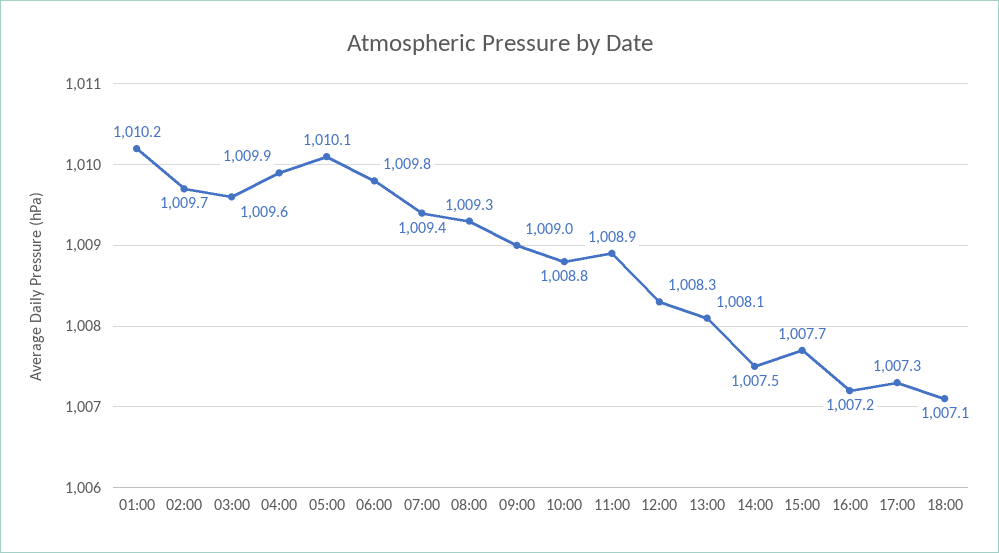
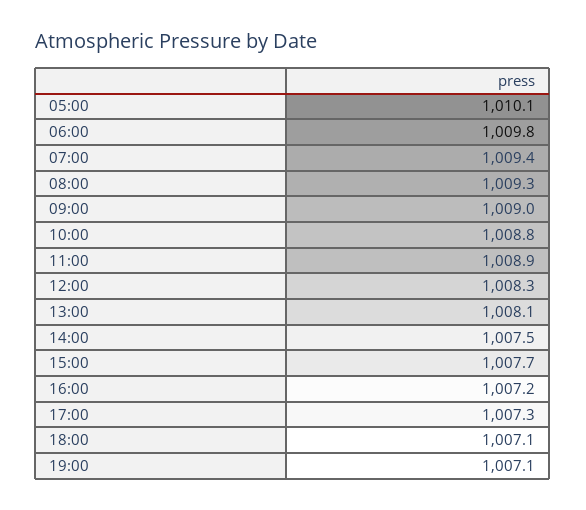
01:00: 1010.2 -> none
02:00: 1009.7 -> none
03:00: 1009.6 -> none
04:00: 1009.9 -> none
19:00: none -> 1007.1

